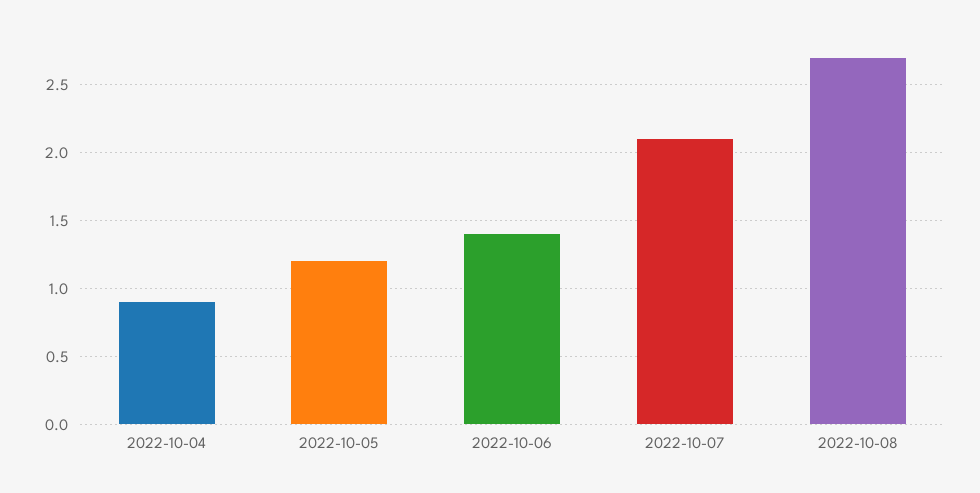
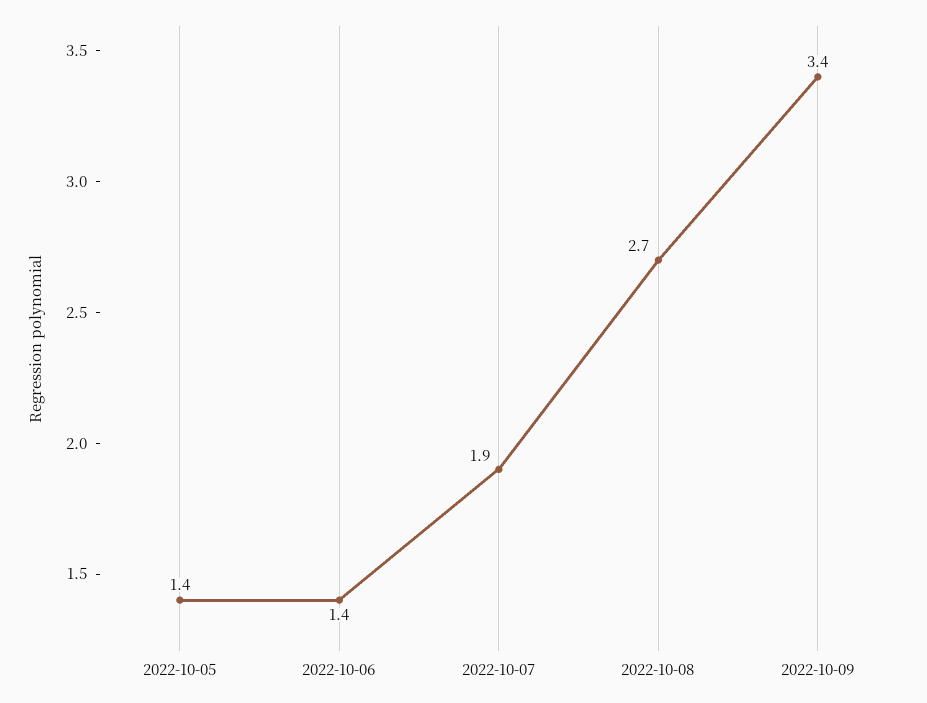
2022-10-04: 0.9 -> none
2022-10-05: 1.2 -> 1.4
2022-10-07: 2.1 -> 1.9
2022-10-09: none -> 3.4

